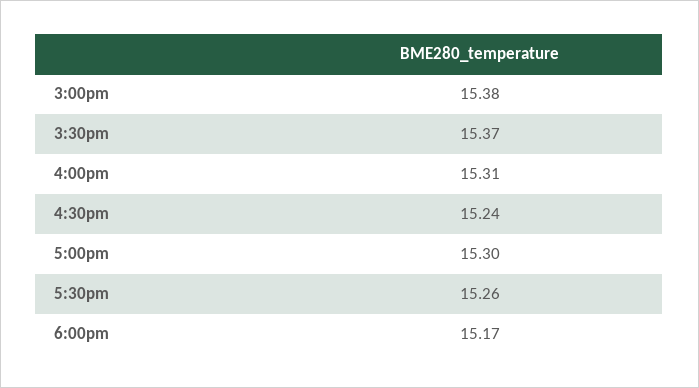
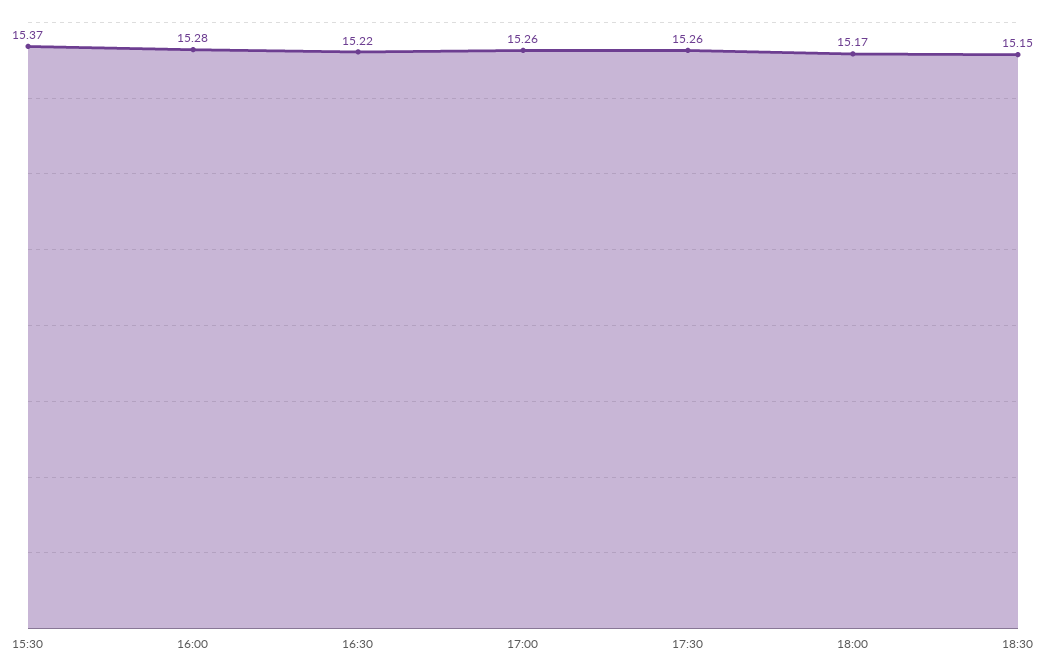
3:00pm: 15.38 -> none
4:00pm: 15.31 -> 15.28
4:30pm: 15.24 -> 15.22
5:00pm: 15.3 -> 15.26
18:30: none -> 15.15

